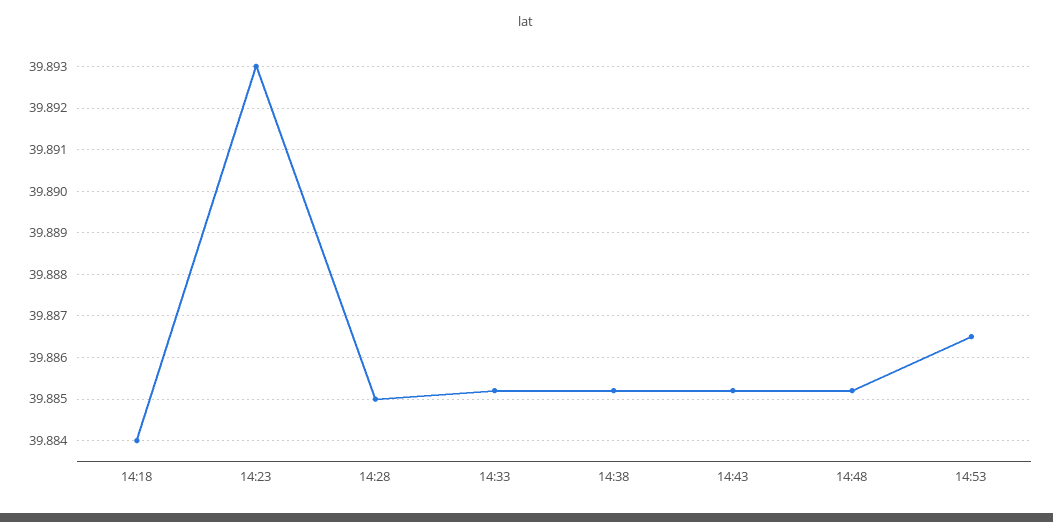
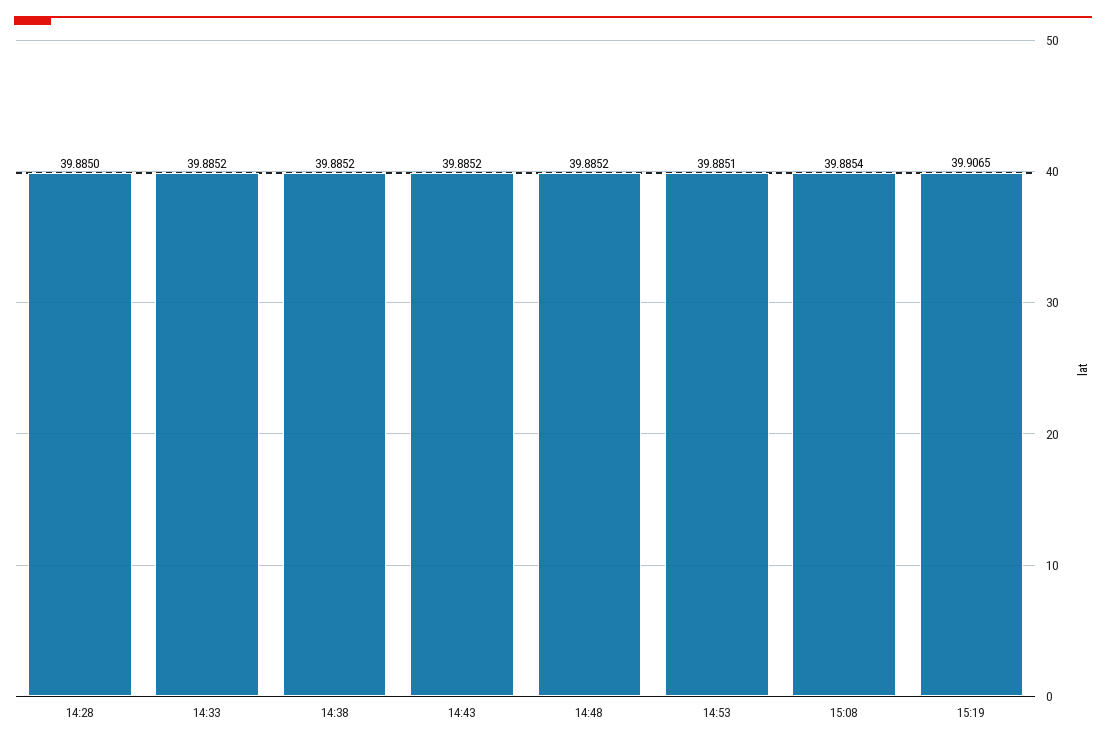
14:18: 39.884 -> none
14:23: 39.893 -> none
14:53: 39.8865 -> 39.8851
15:08: none -> 39.8854
15:19: none -> 39.9065

